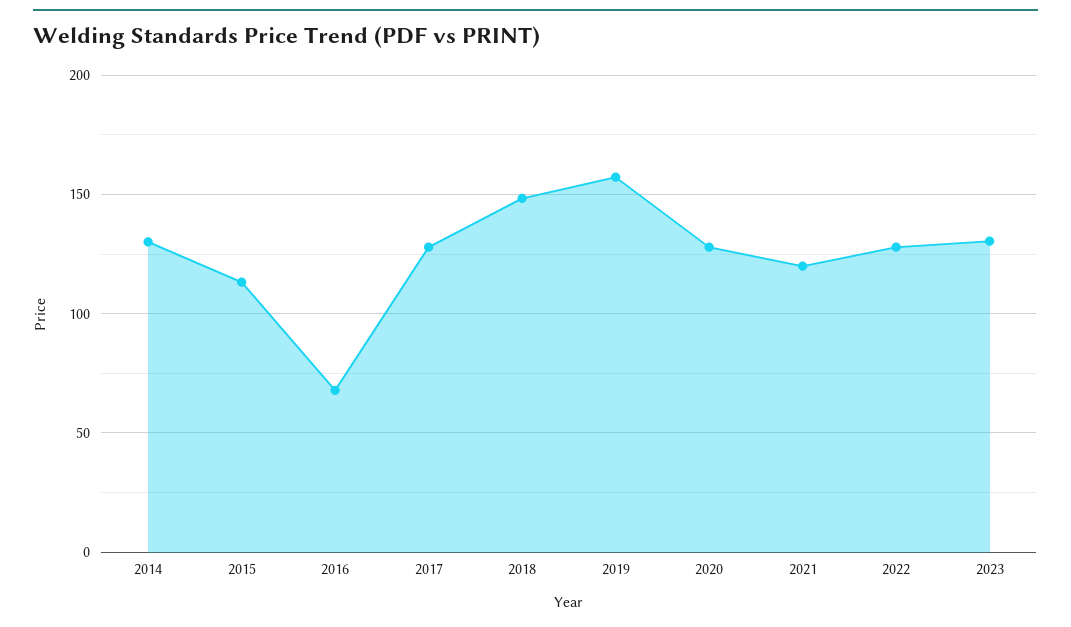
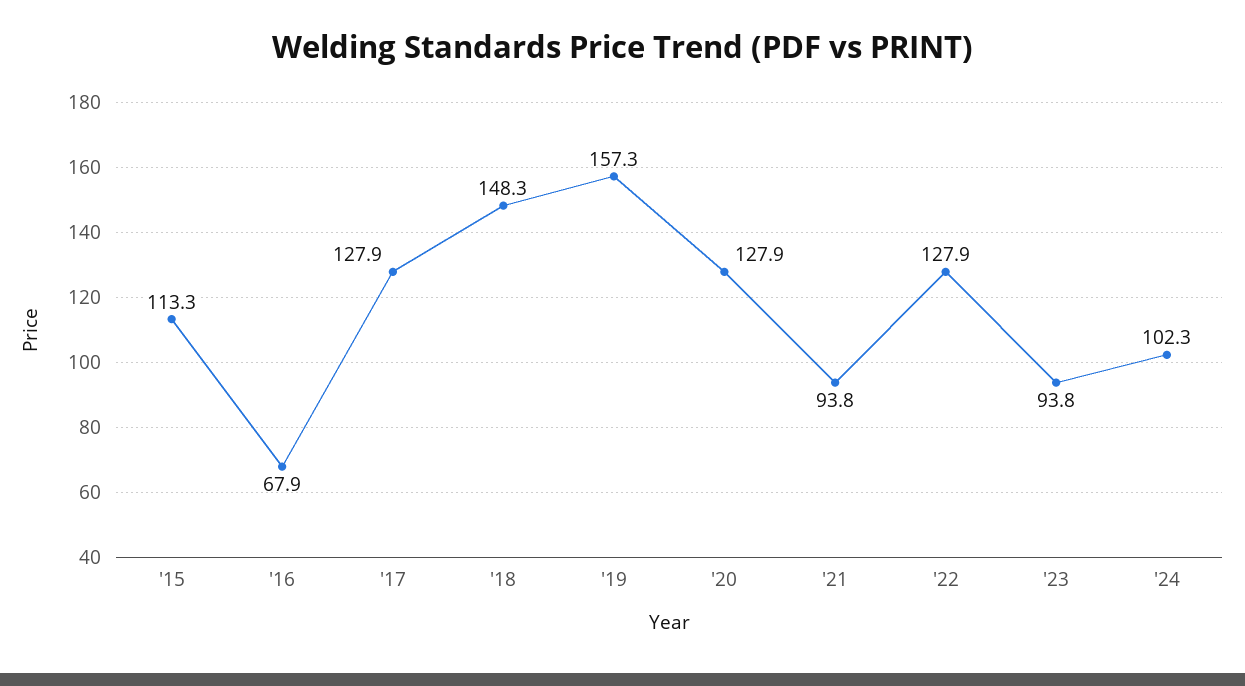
2014: 130 -> none
2021: 120 -> 93.8
2023: 130 -> 93.8
'24: none -> 102.3

